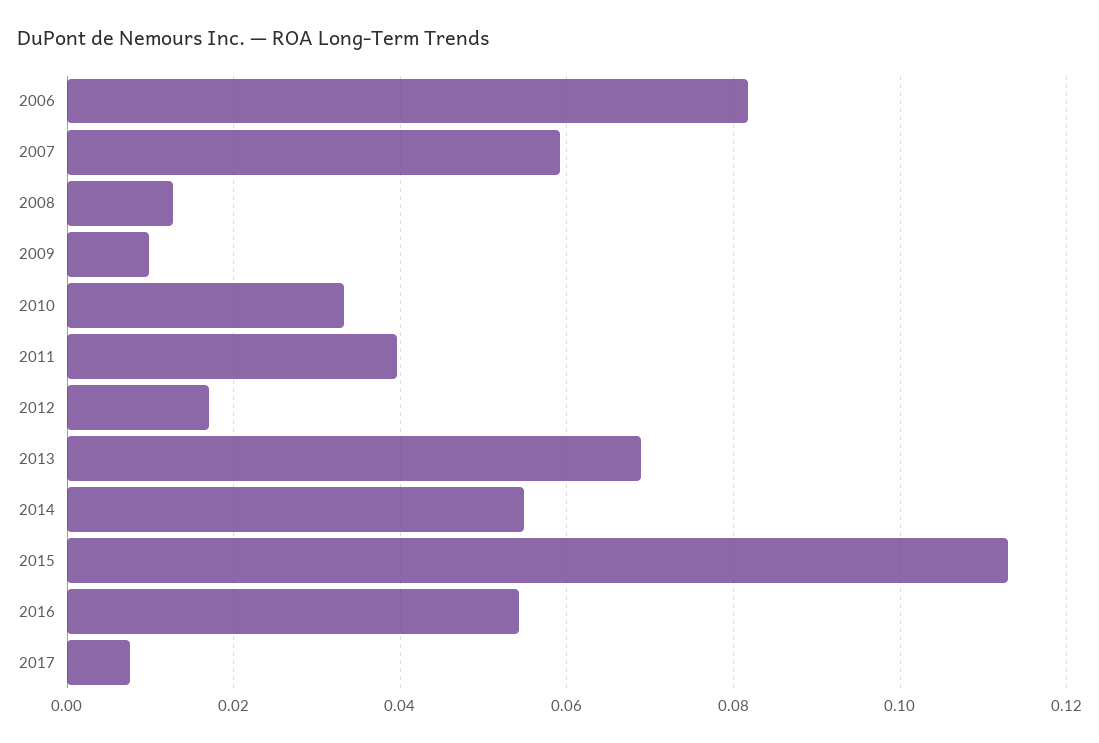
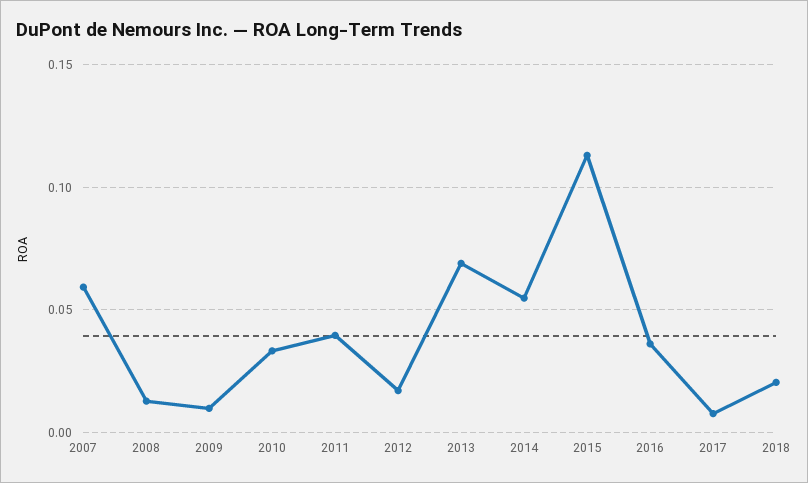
2006: 0.082 -> none
2016: 0.054 -> 0.035
2018: none -> 0.02

